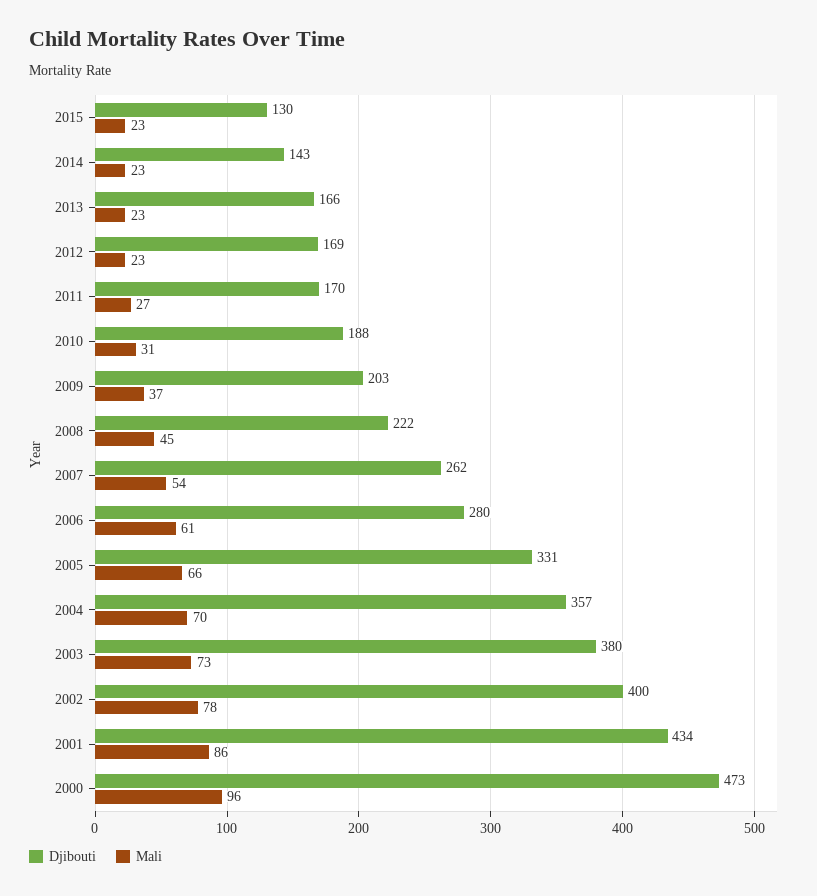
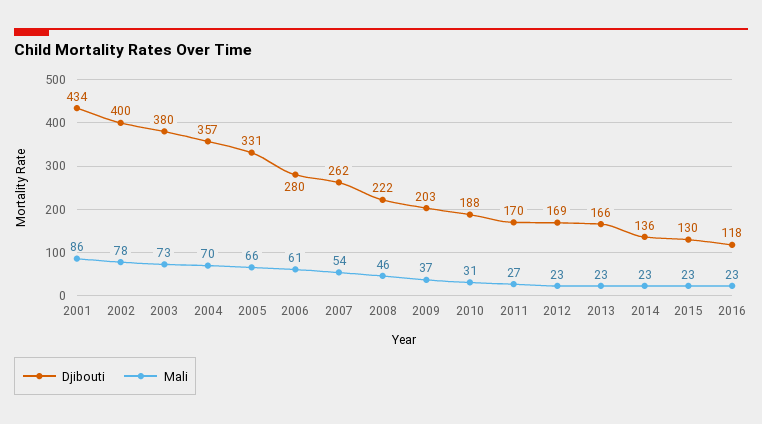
Djibouti, 2014: 143 -> 136
Mali, 2008: 45 -> 46
Djibouti, 2000: 473 -> none
Mali, 2000: 96 -> none
Djibouti, 2016: none -> 118
Mali, 2016: none -> 23

